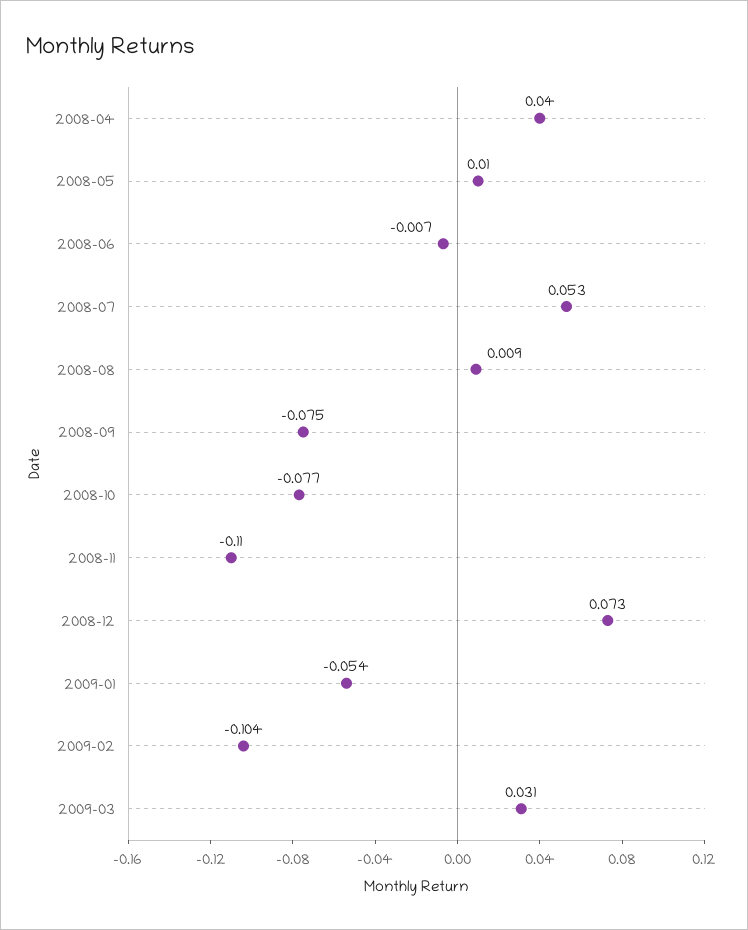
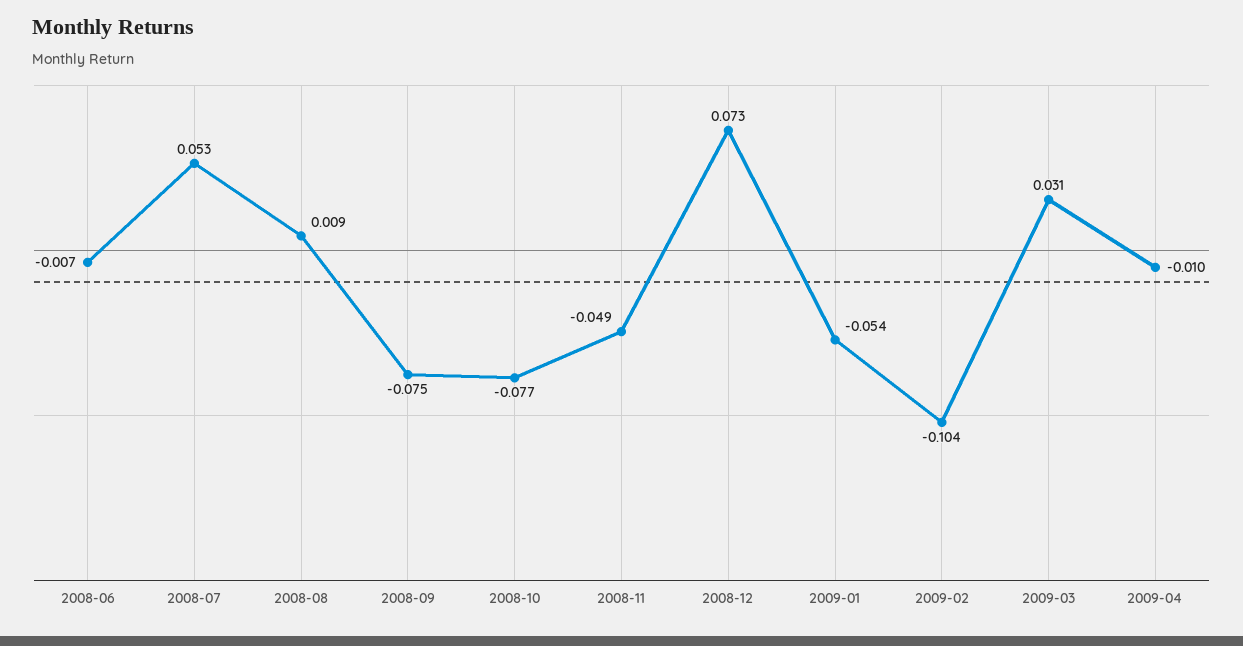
2008-04: 0.04 -> none
2008-05: 0.01 -> none
2008-11: -0.11 -> -0.049
2009-04: none -> -0.01

